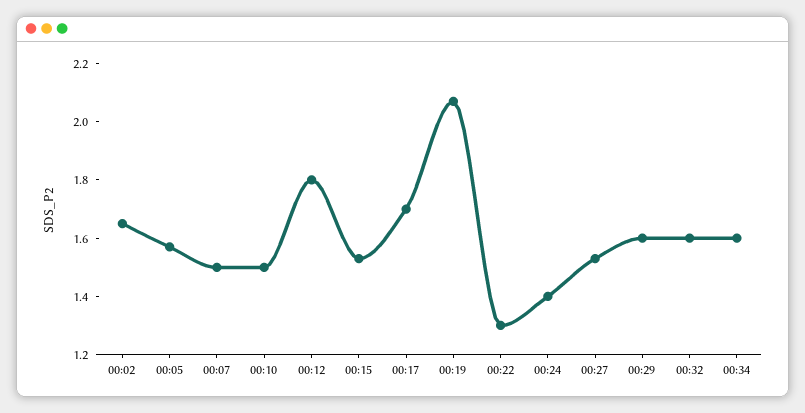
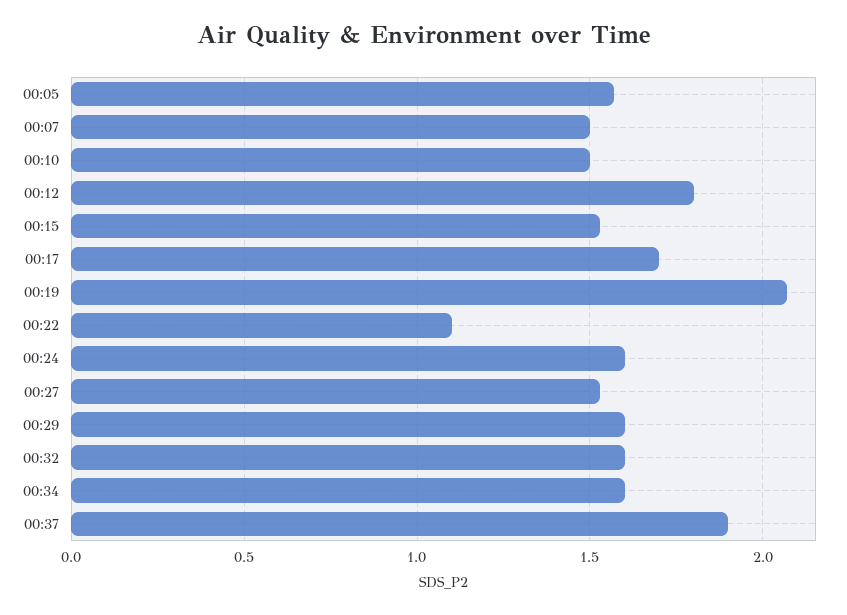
00:02: 1.65 -> none
00:22: 1.3 -> 1.1
00:24: 1.4 -> 1.6
00:37: none -> 1.9

